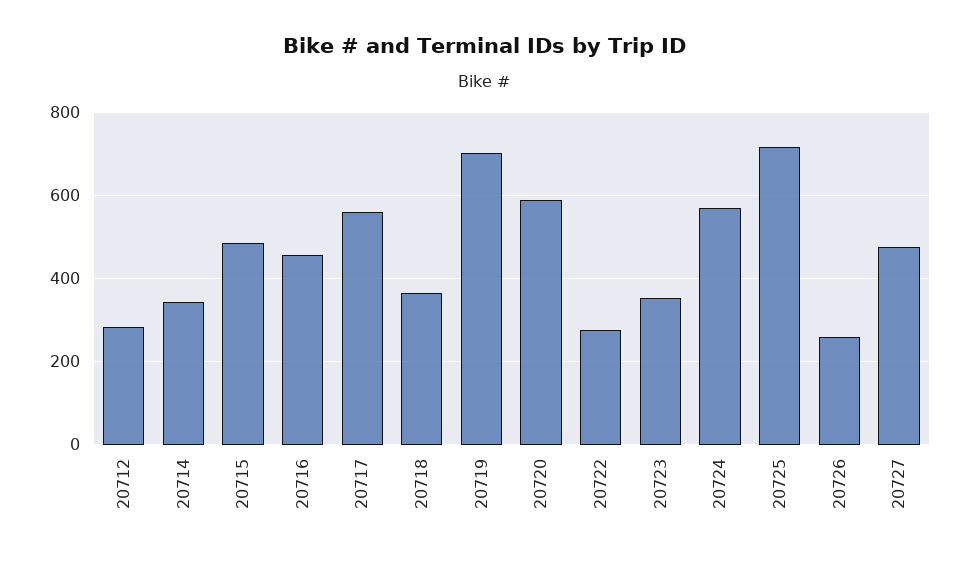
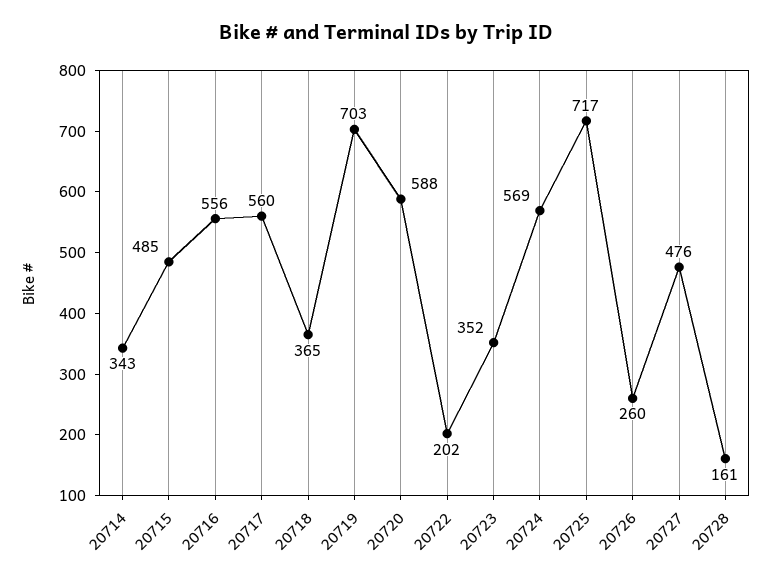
20712: 280 -> none
20716: 460 -> 556
20722: 280 -> 202
20728: none -> 161

